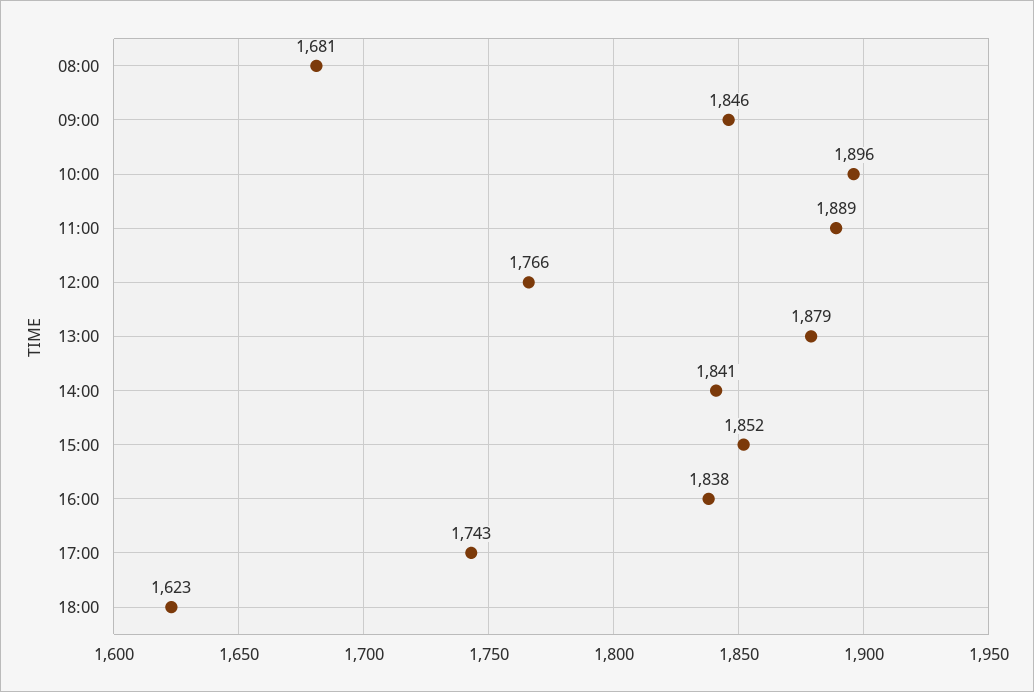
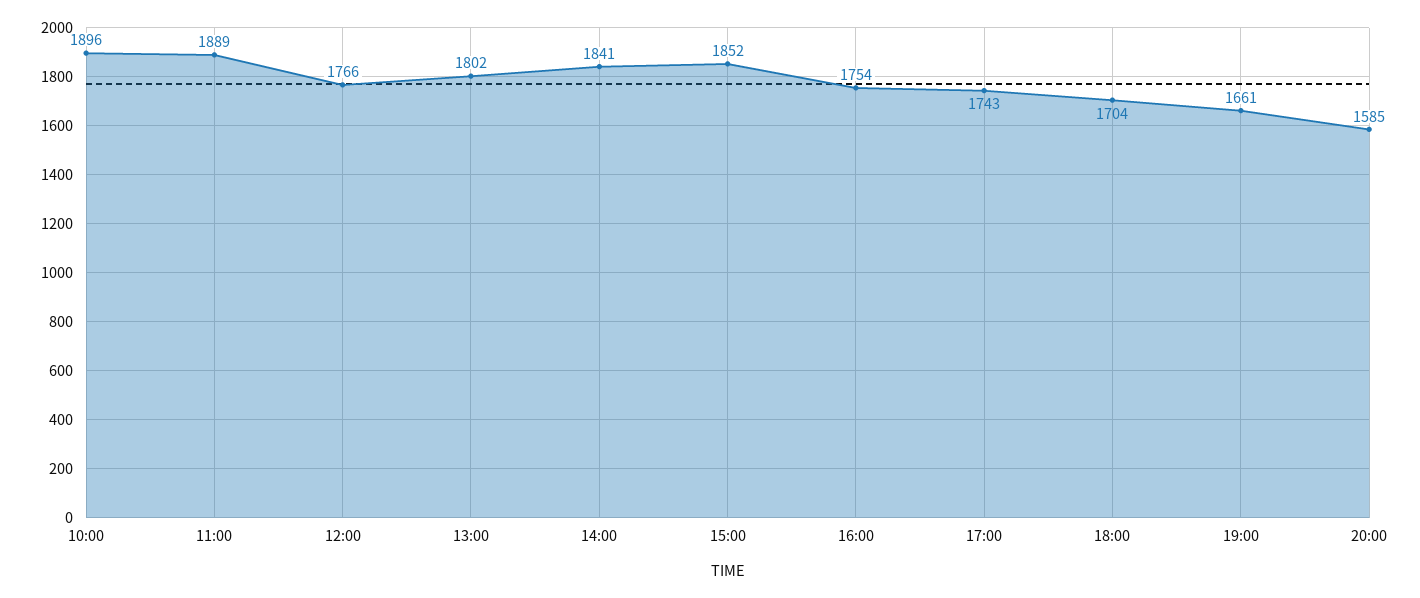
08:00: 1681 -> none
09:00: 1846 -> none
13:00: 1879 -> 1802
16:00: 1838 -> 1754
18:00: 1623 -> 1704
19:00: none -> 1661
20:00: none -> 1585

